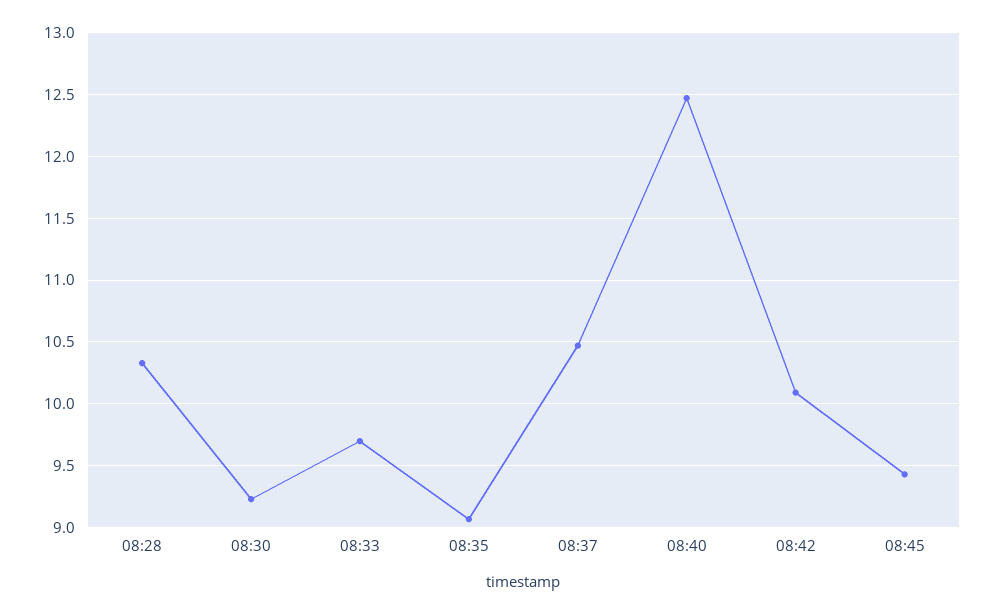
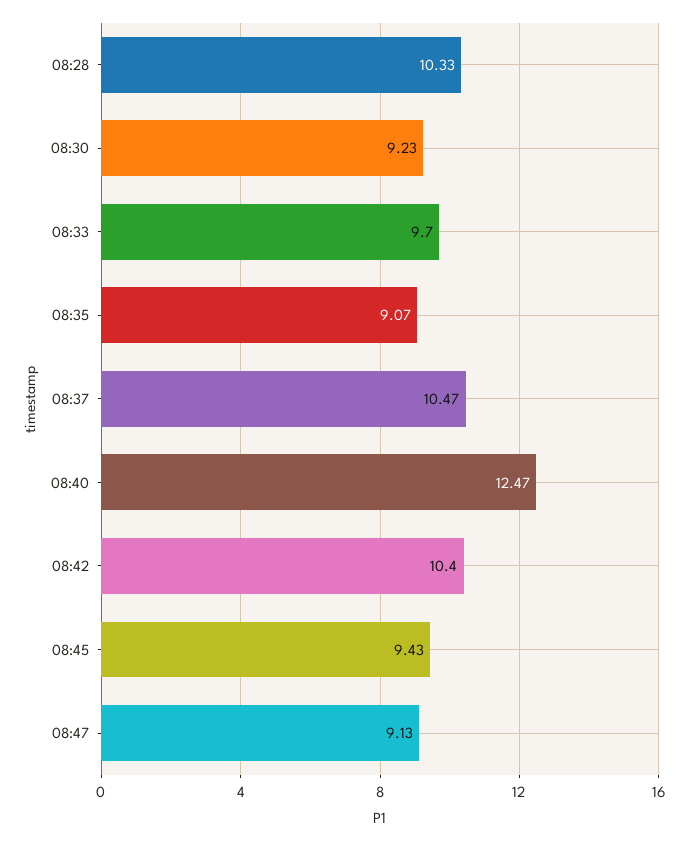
08:42: 10.1 -> 10.4
08:47: none -> 9.13

